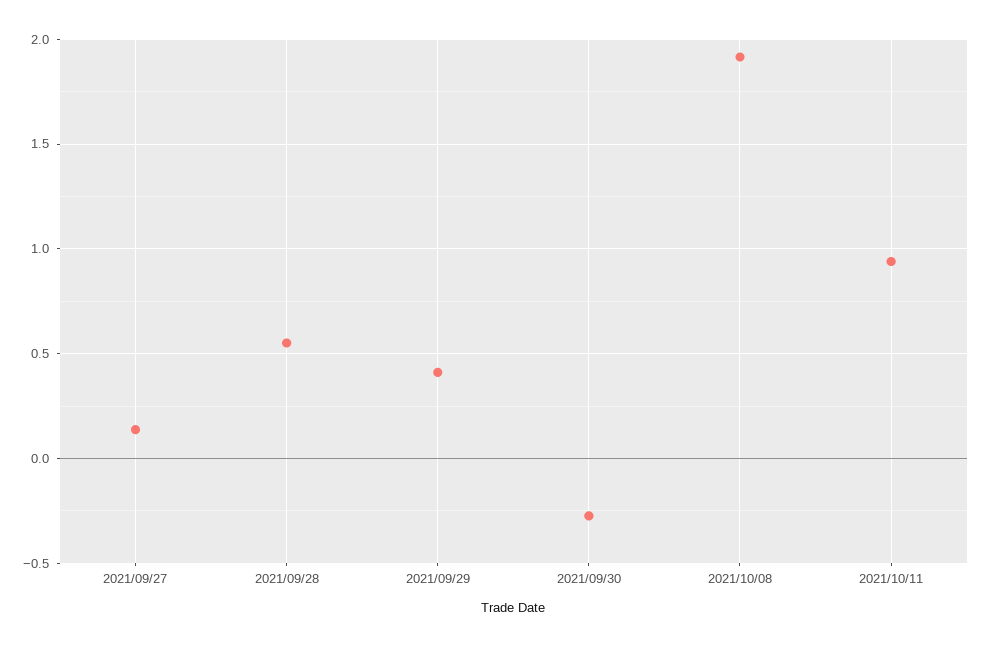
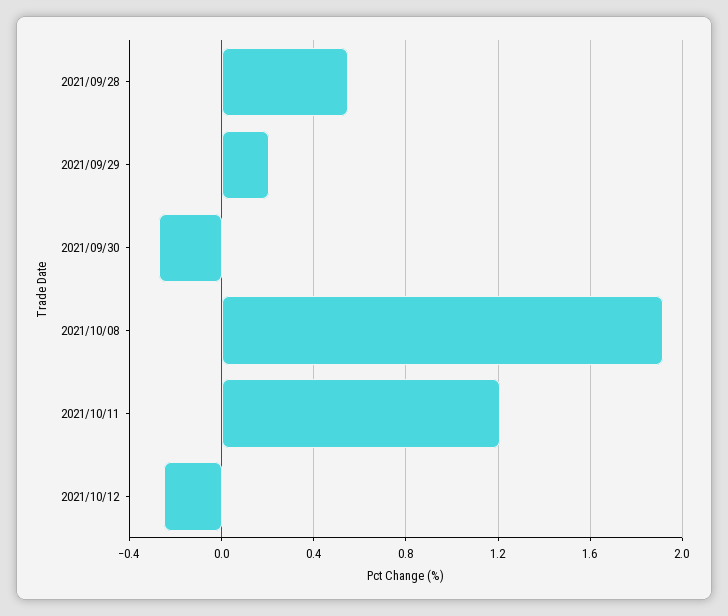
2021/09/27: 0.15 -> none
2021/09/29: 0.4 -> 0.2
2021/10/11: 0.95 -> 1.2
2021/10/12: none -> -0.25

